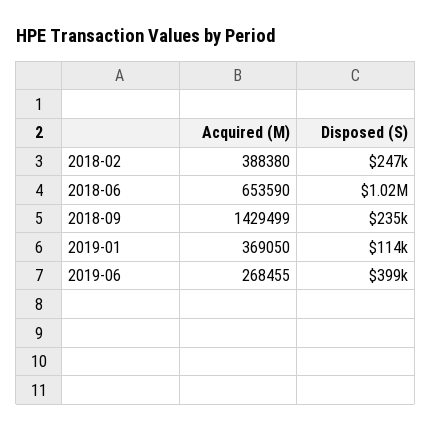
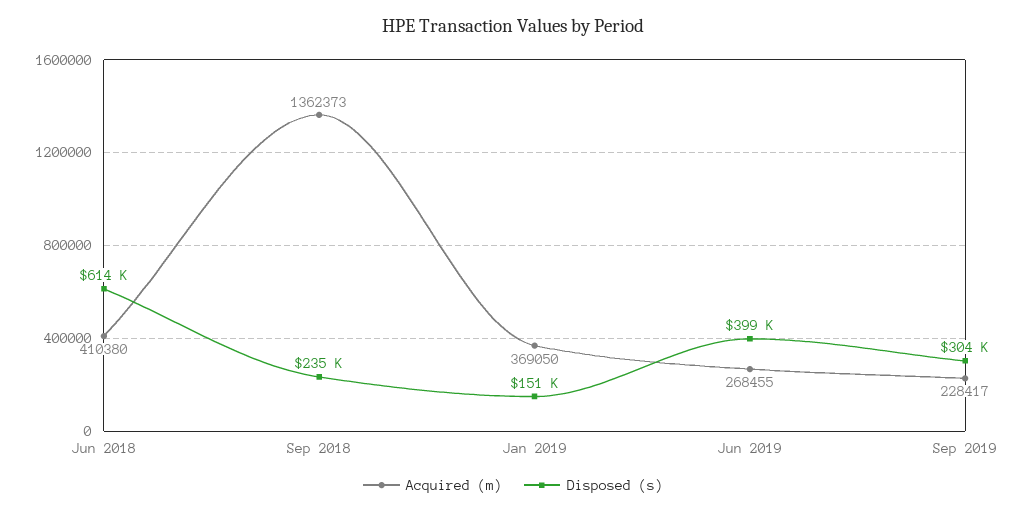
Acquired (M), 2018-02: 388380 -> none
Disposed (S), 2018-02: 247000 -> none
Acquired (M), 2018-06: 653590 -> 410380
Disposed (S), 2018-06: 1020000 -> 614000
Acquired (M), 2018-09: 1429499 -> 1362373
Disposed (S), 2019-01: 114000 -> 151000
Acquired (M), Sep 2019: none -> 228417
Disposed (S), Sep 2019: none -> 304000

